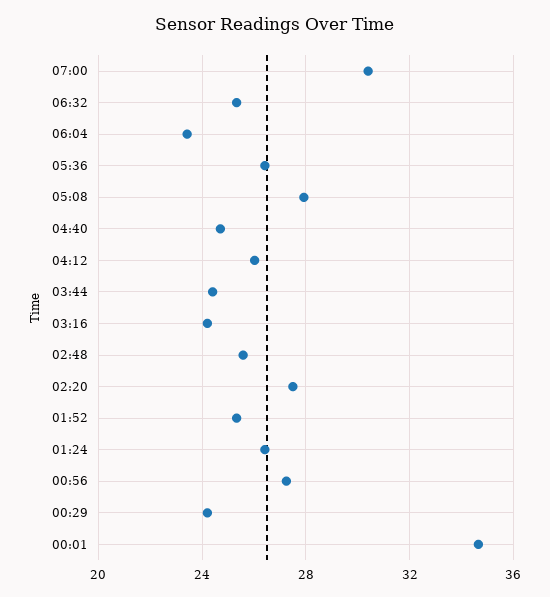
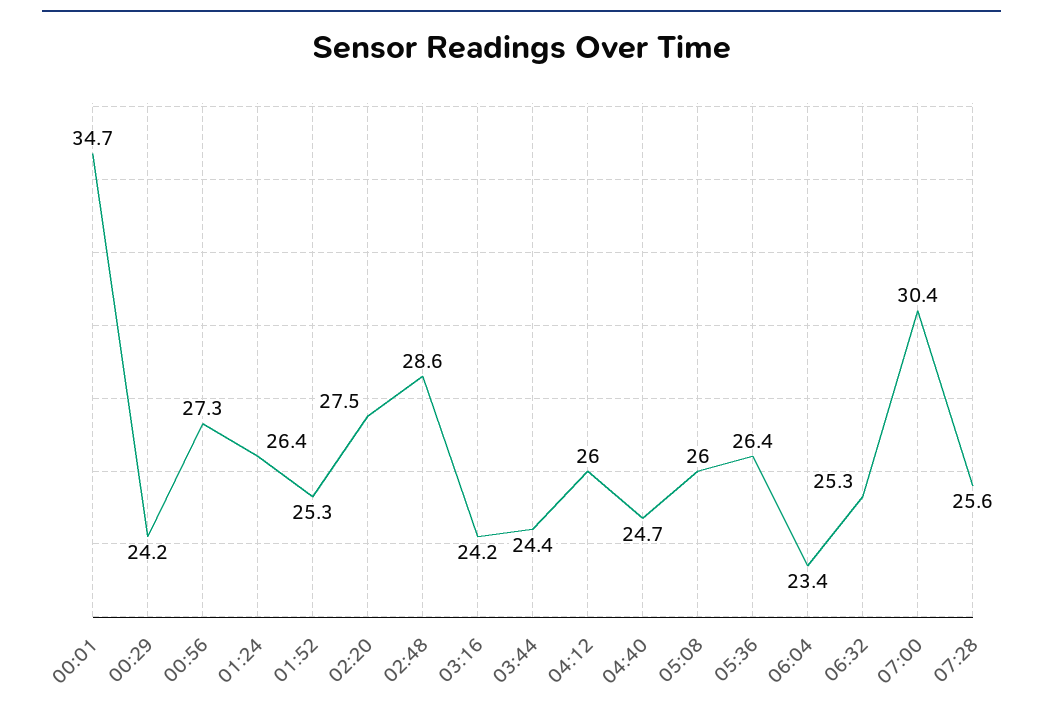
05:08: 28 -> 26
02:48: 25.5 -> 28.6
07:28: none -> 25.6

